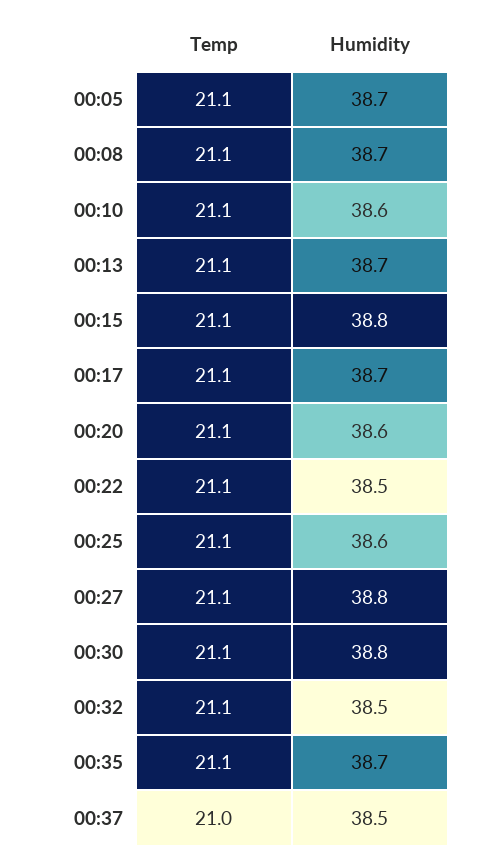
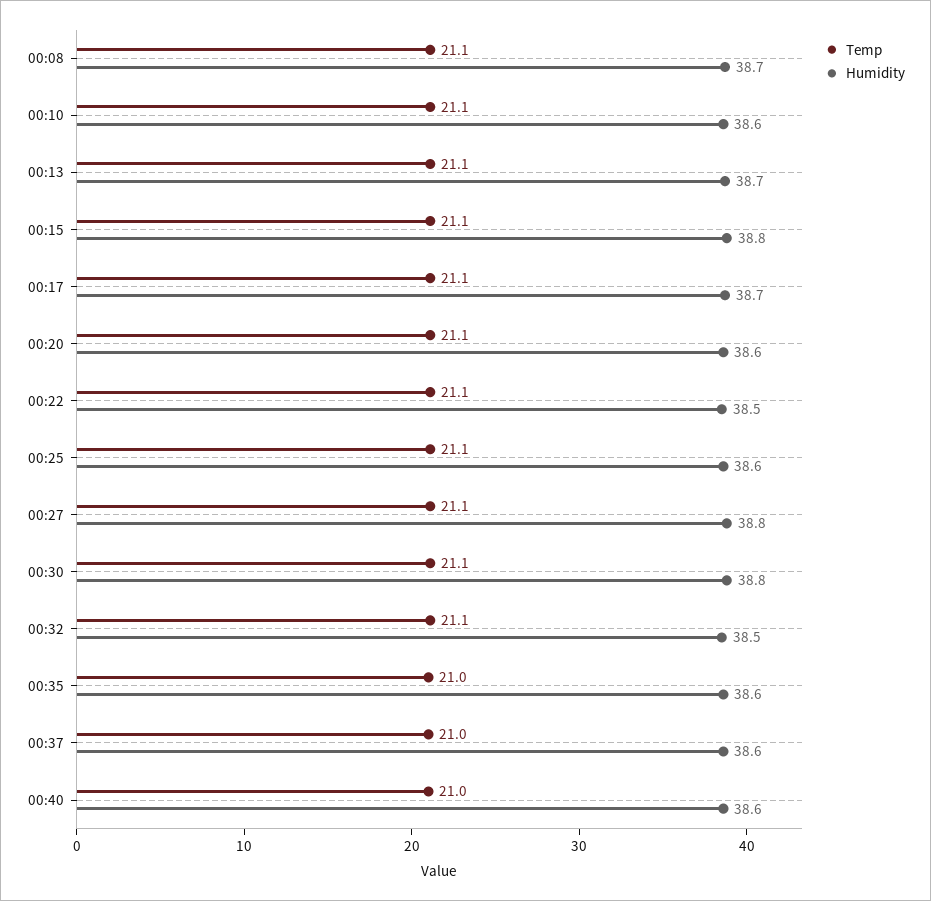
Temp, 00:05: 21.1 -> none
Humidity, 00:05: 38.7 -> none
Temp, 00:35: 21.1 -> 21
Humidity, 00:35: 38.7 -> 38.6
Humidity, 00:37: 38.5 -> 38.6
Temp, 00:40: none -> 21
Humidity, 00:40: none -> 38.6

